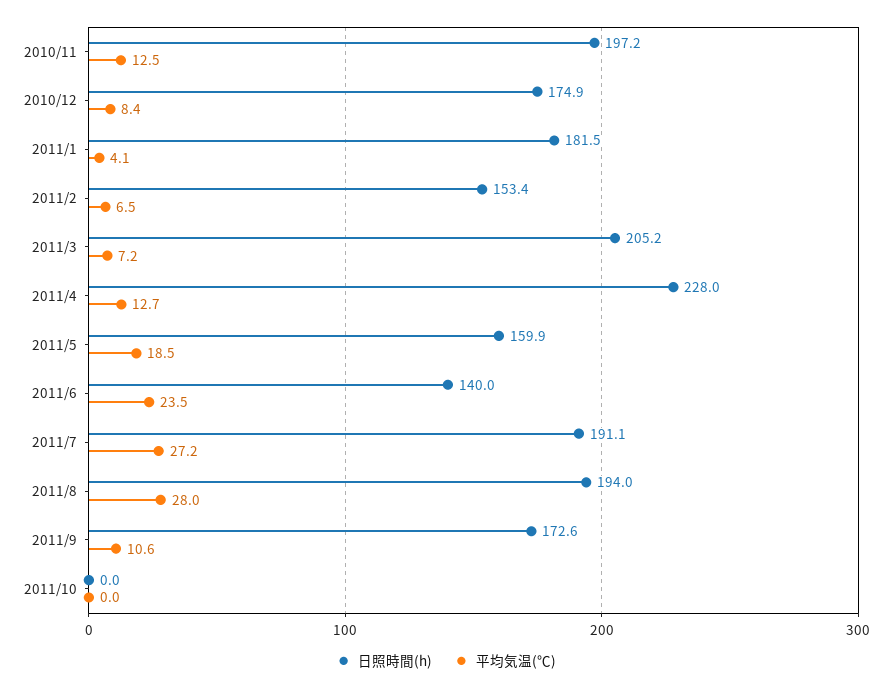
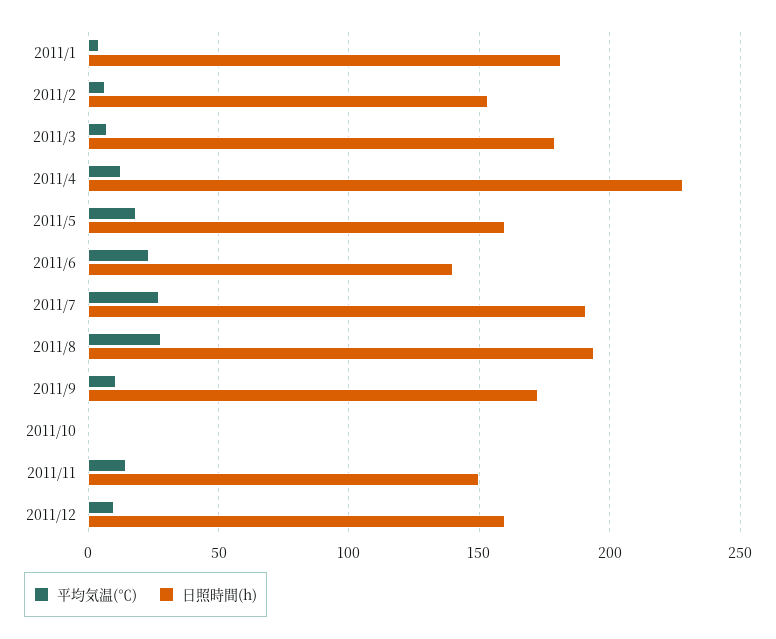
日照時間(h), 2010/11: 197.2 -> none
平均気温(℃), 2010/11: 12.5 -> none
日照時間(h), 2010/12: 174.9 -> none
平均気温(℃), 2010/12: 8.4 -> none
日照時間(h), 2011/3: 205.2 -> 180
平均気温(℃), 2011/11: none -> 15
日照時間(h), 2011/11: none -> 150
平均気温(℃), 2011/12: none -> 10
日照時間(h), 2011/12: none -> 160

